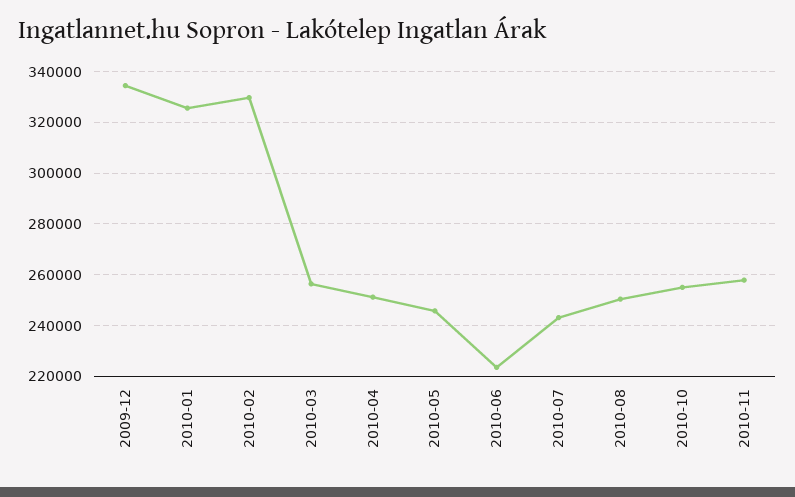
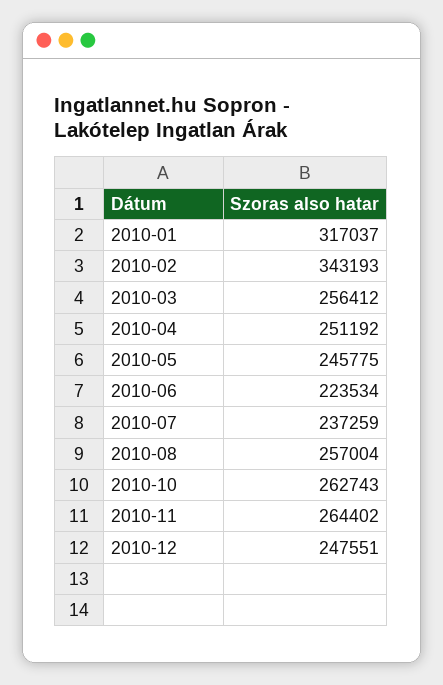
2009-12: 335000 -> none
2010-01: 325000 -> 317037
2010-02: 330000 -> 343193
2010-07: 242500 -> 237259
2010-08: 250000 -> 257004
2010-10: 255000 -> 262743
2010-11: 257500 -> 264402
2010-12: none -> 247551

